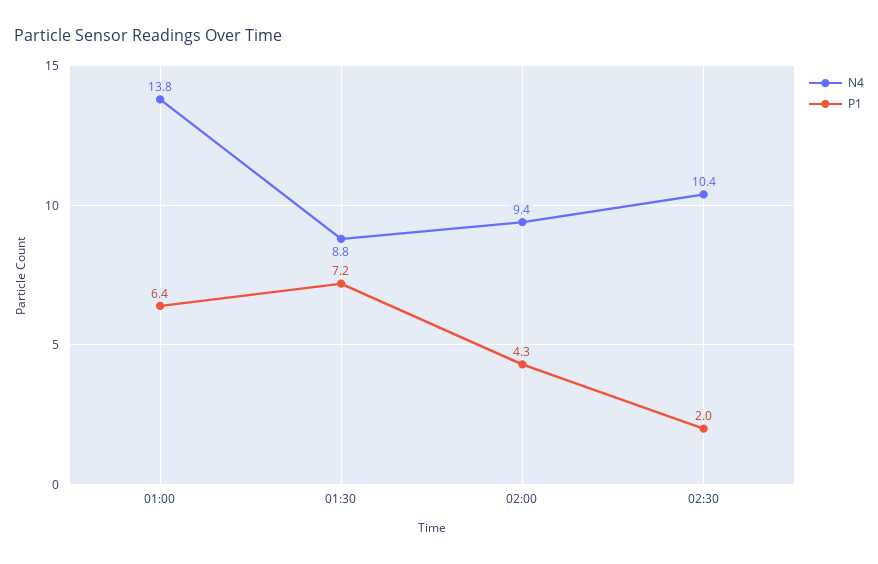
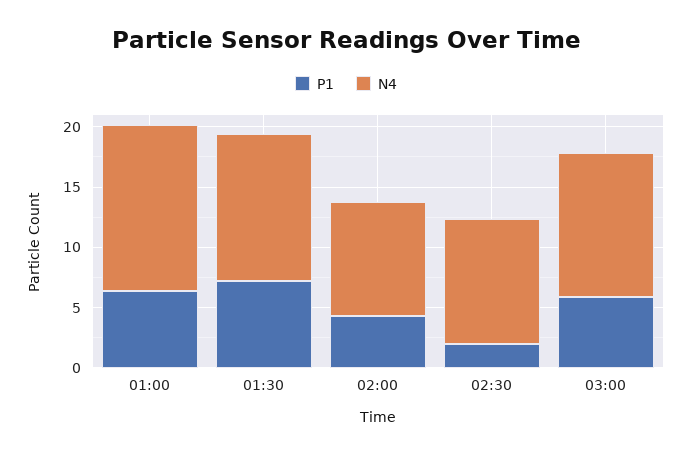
N4, 01:30: 8.8 -> 12
P1, 03:00: none -> 6
N4, 03:00: none -> 12

